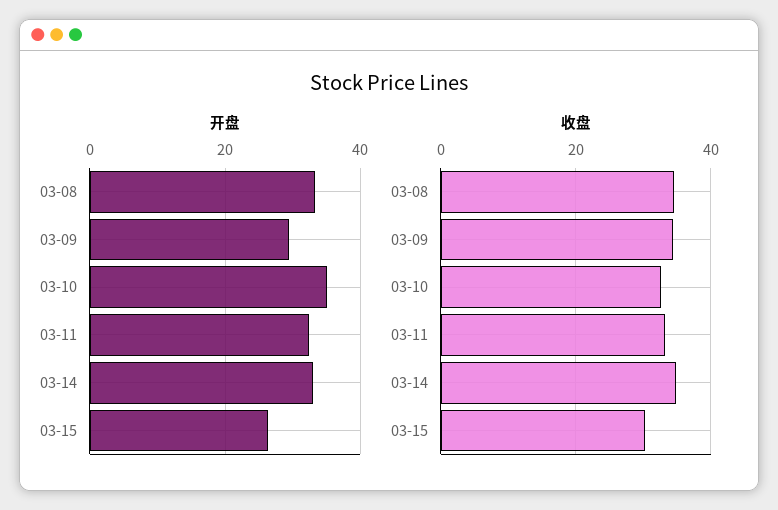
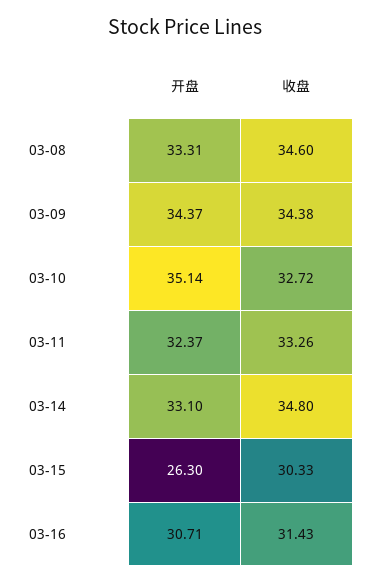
开盘, 03-09: 30 -> 34.37
开盘, 03-16: none -> 30.71
收盘, 03-16: none -> 31.43

